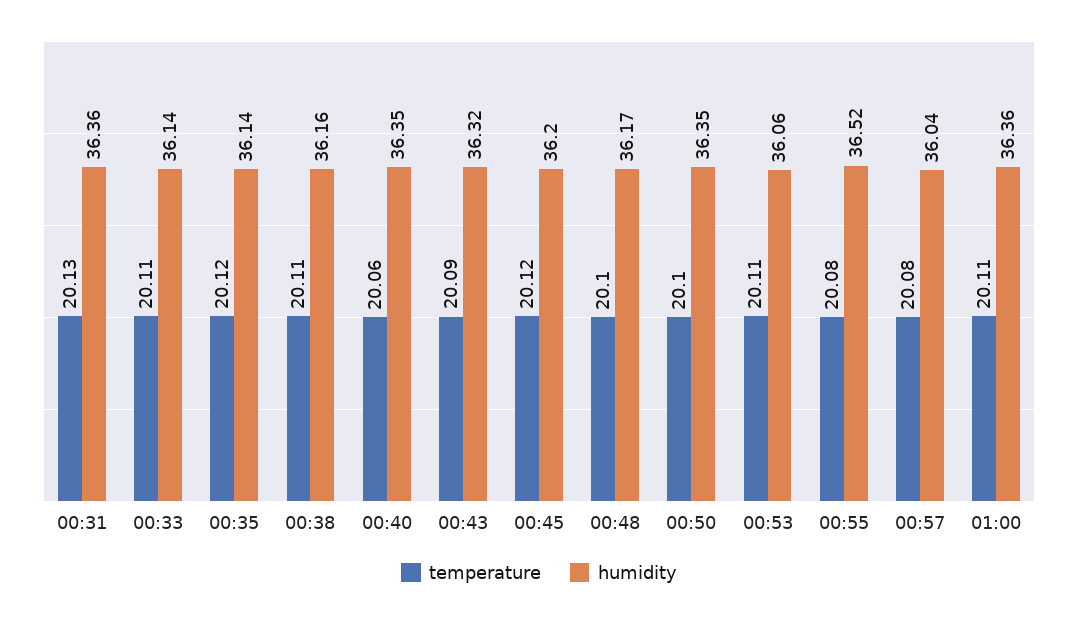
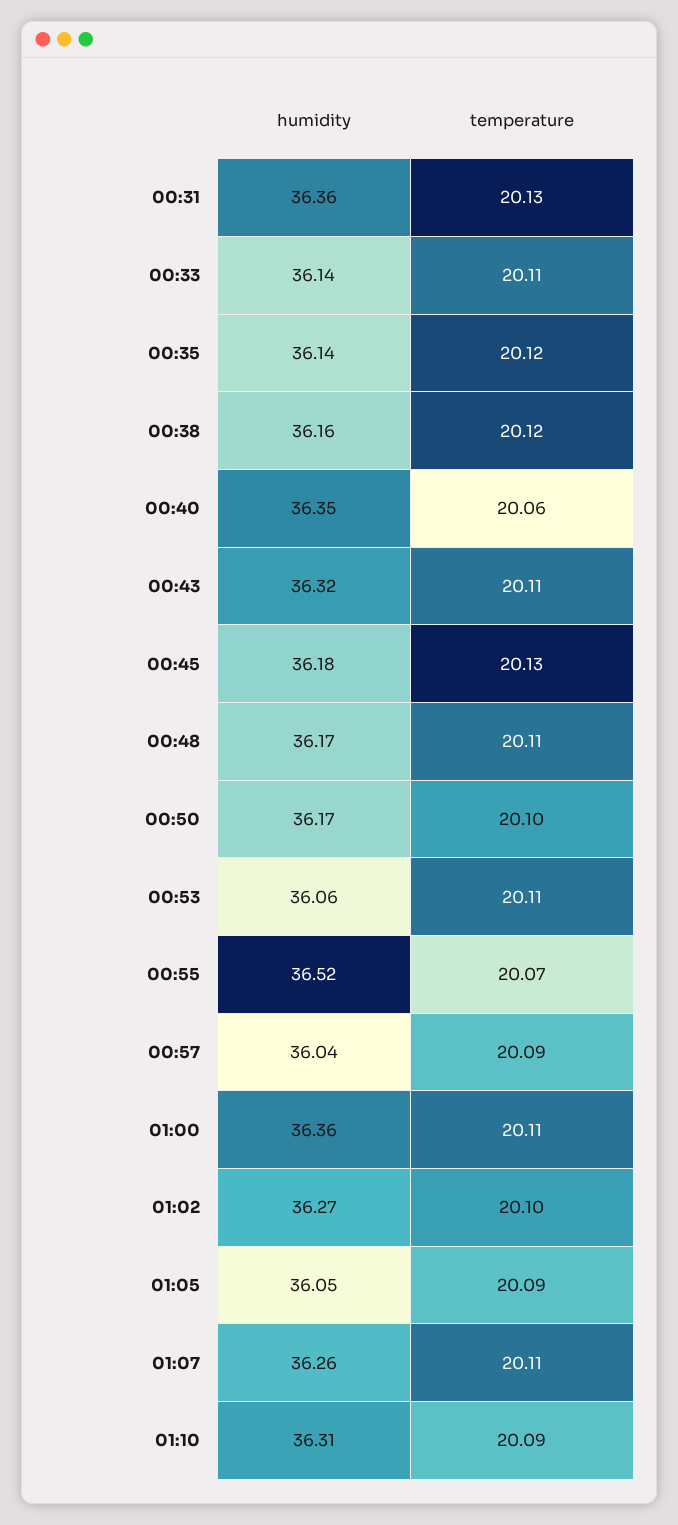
temperature, 00:38: 20.11 -> 20.12
temperature, 00:43: 20.09 -> 20.11
temperature, 00:45: 20.12 -> 20.13
humidity, 00:45: 36.2 -> 36.18
temperature, 00:48: 20.1 -> 20.11
humidity, 00:50: 36.35 -> 36.17
temperature, 00:55: 20.08 -> 20.07
temperature, 00:57: 20.08 -> 20.09
humidity, 01:02: none -> 36.27
temperature, 01:02: none -> 20.1
humidity, 01:05: none -> 36.05
temperature, 01:05: none -> 20.09
humidity, 01:07: none -> 36.26
temperature, 01:07: none -> 20.11
humidity, 01:10: none -> 36.31
temperature, 01:10: none -> 20.09

